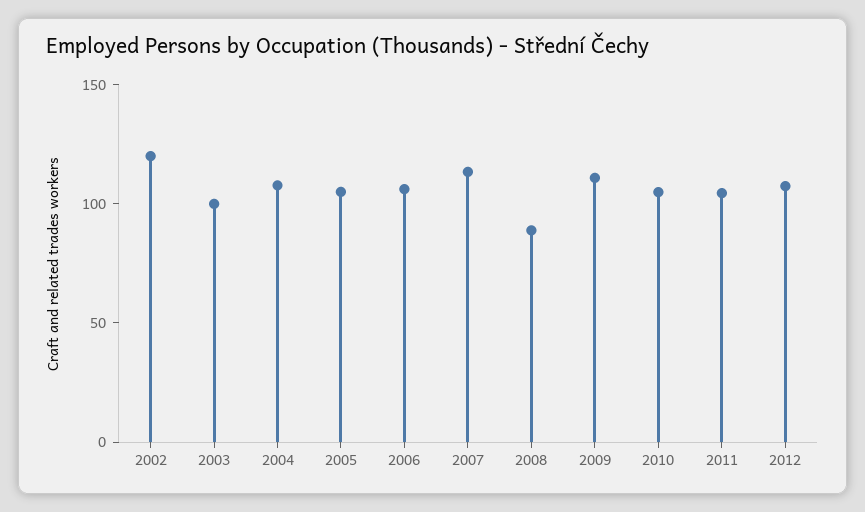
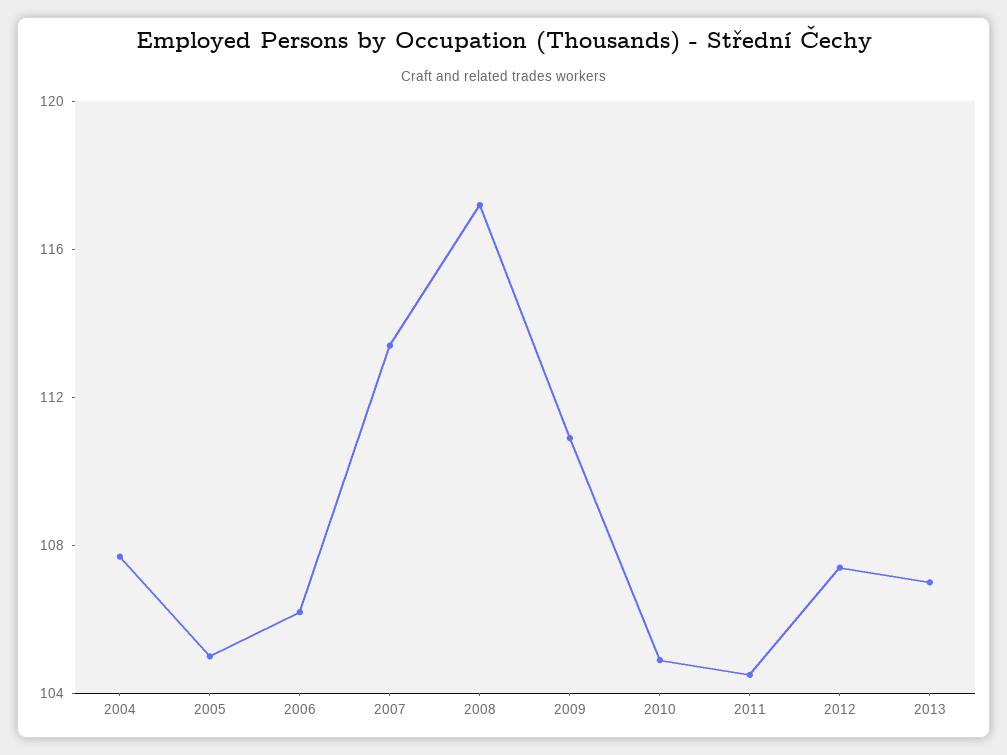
2002: 120 -> none
2003: 100 -> none
2008: 90 -> 117
2013: none -> 107

